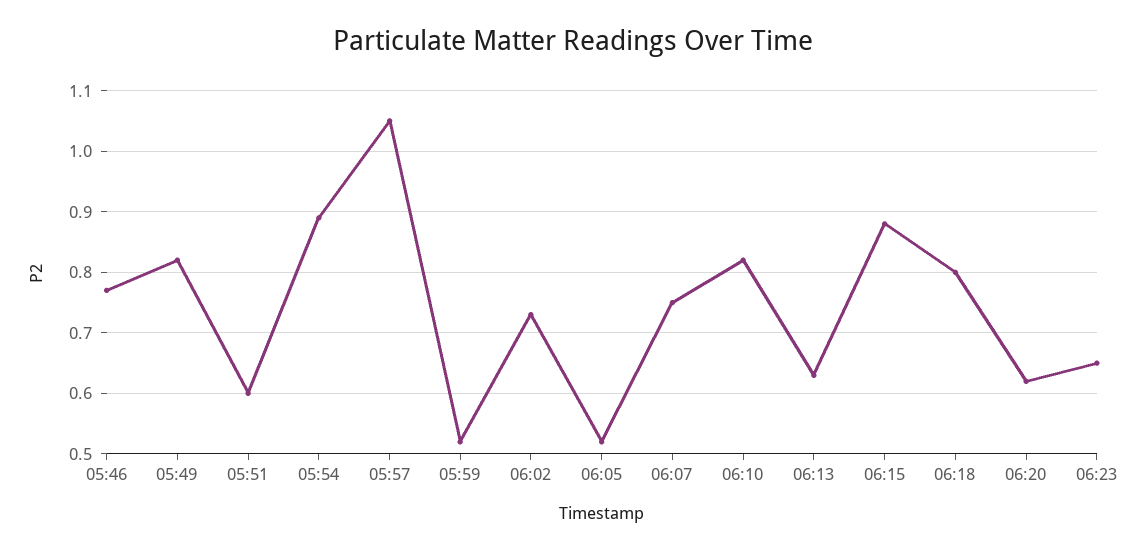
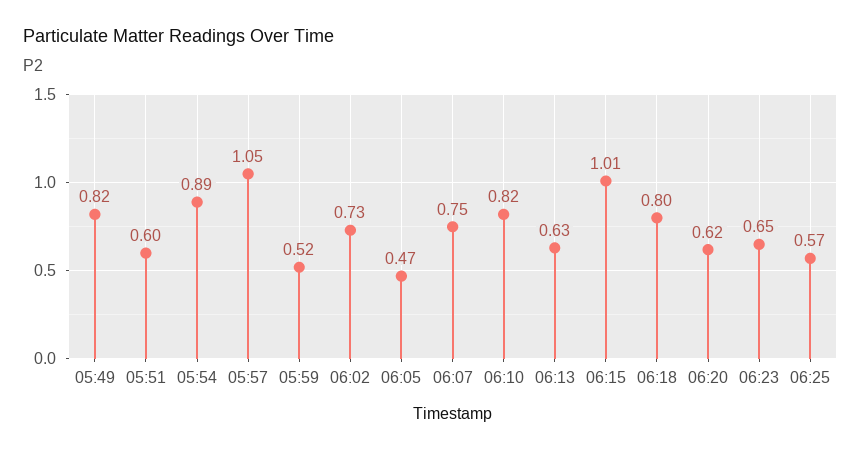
05:46: 0.77 -> none
06:05: 0.52 -> 0.47
06:15: 0.88 -> 1.01
06:25: none -> 0.57

